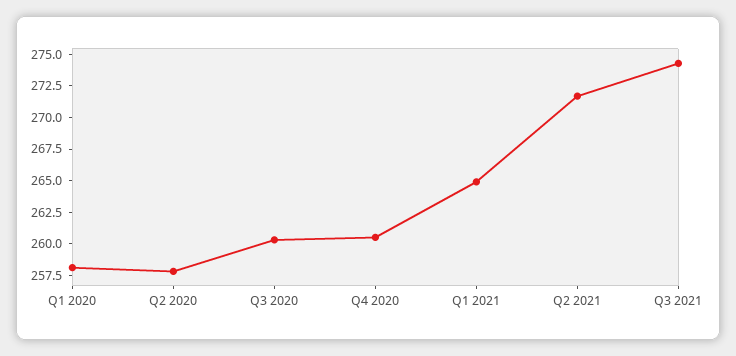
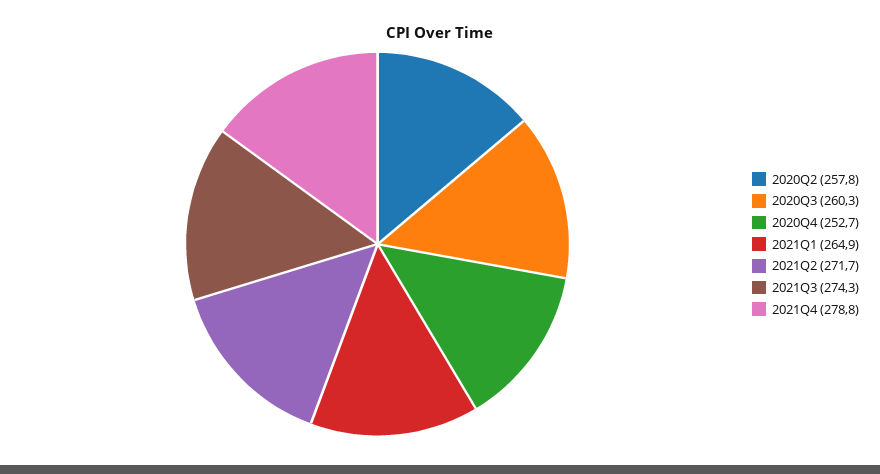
Q1 2020: 257.5 -> none
Q4 2020: 260 -> 252.7
2021Q4: none -> 278.8

